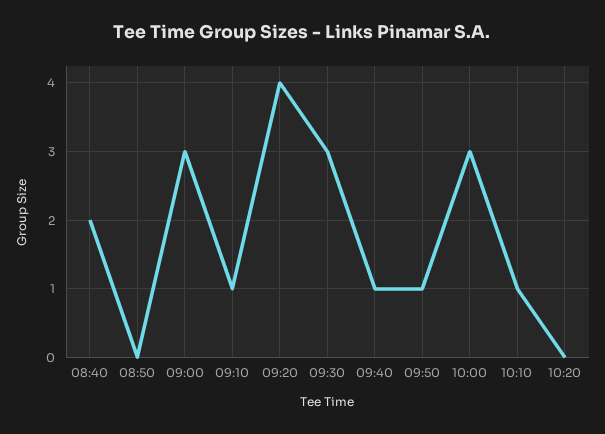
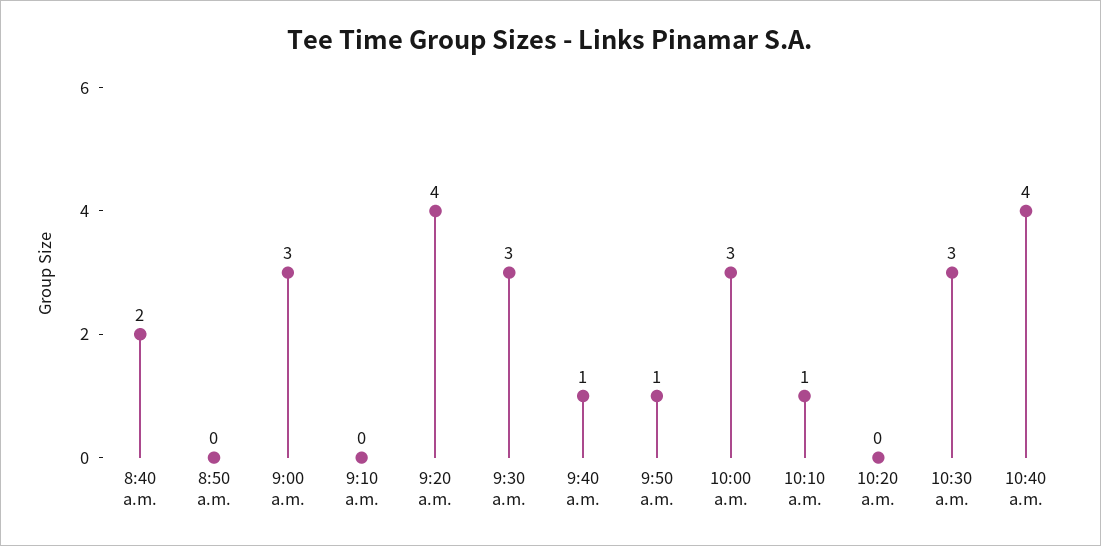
09:10: 1 -> 0
10:30 a.m.: none -> 3
10:40 a.m.: none -> 4

